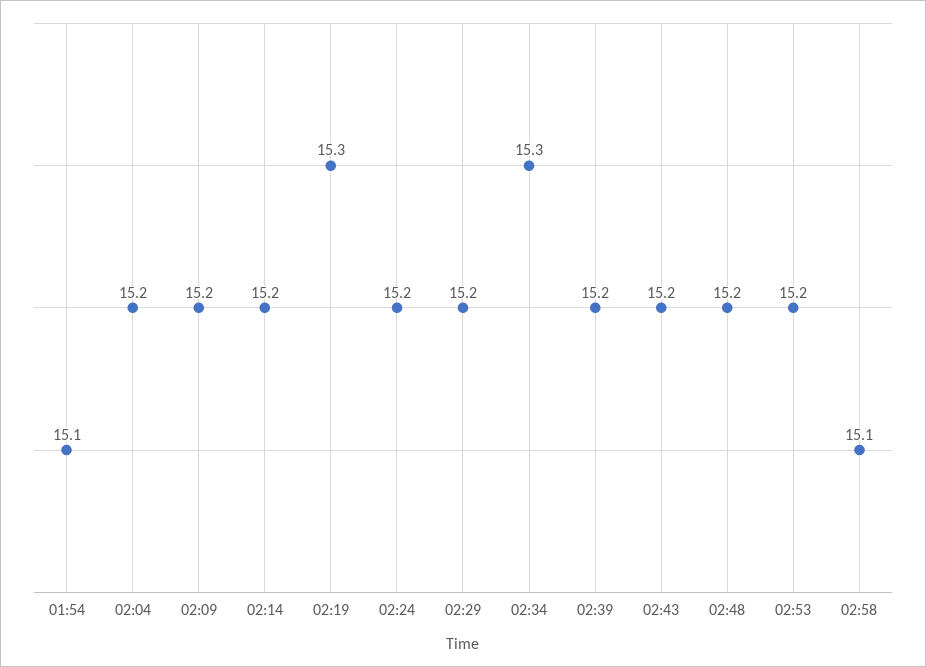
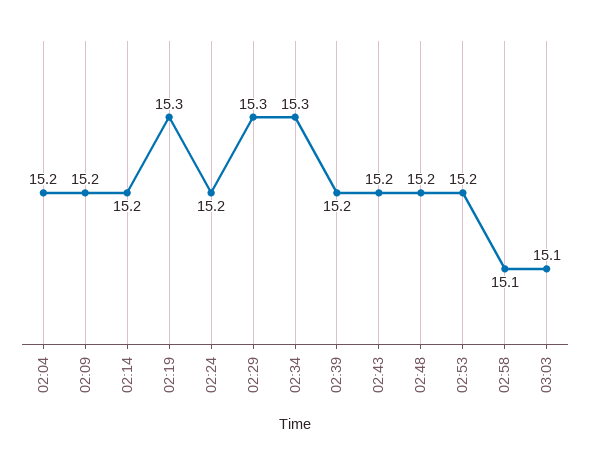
01:54: 15.1 -> none
02:29: 15.2 -> 15.3
03:03: none -> 15.1

